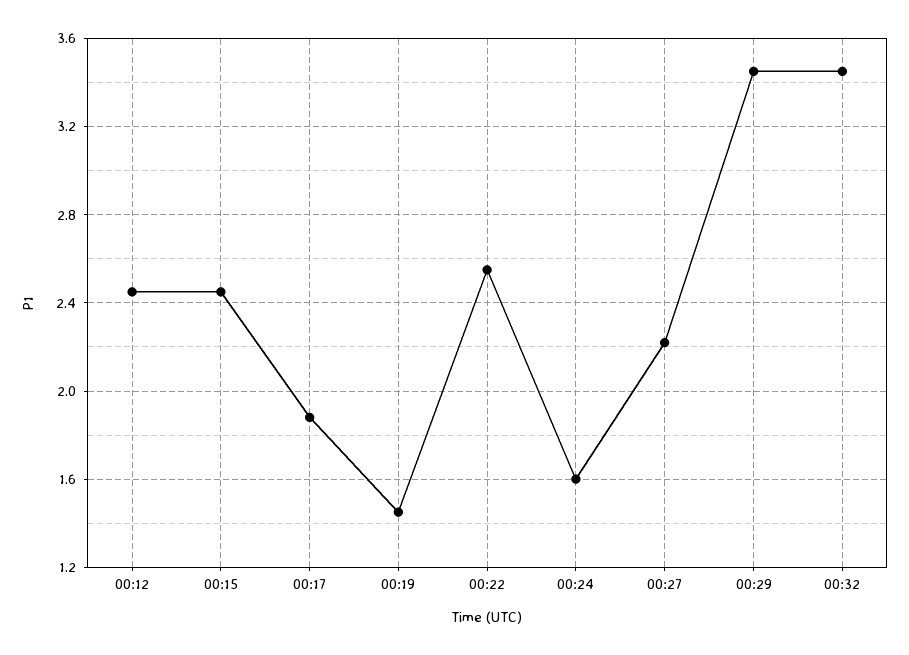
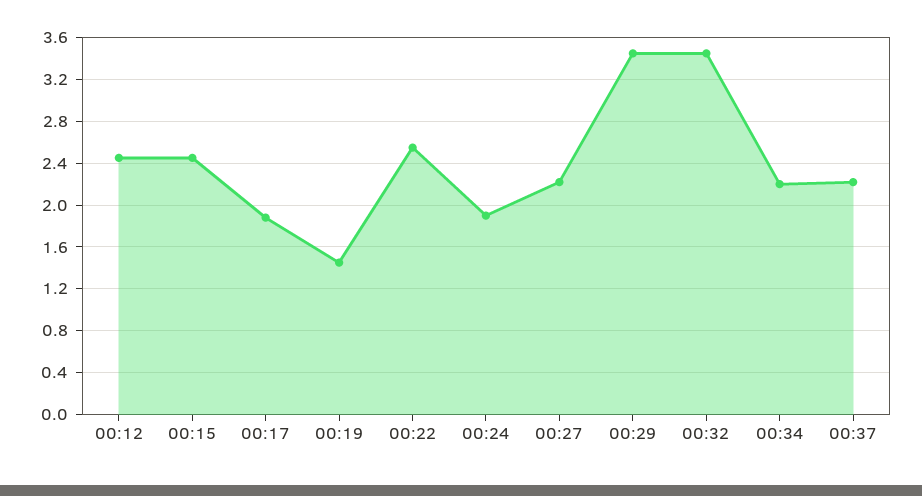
00:24: 1.6 -> 1.9
00:34: none -> 2.2
00:37: none -> 2.2

